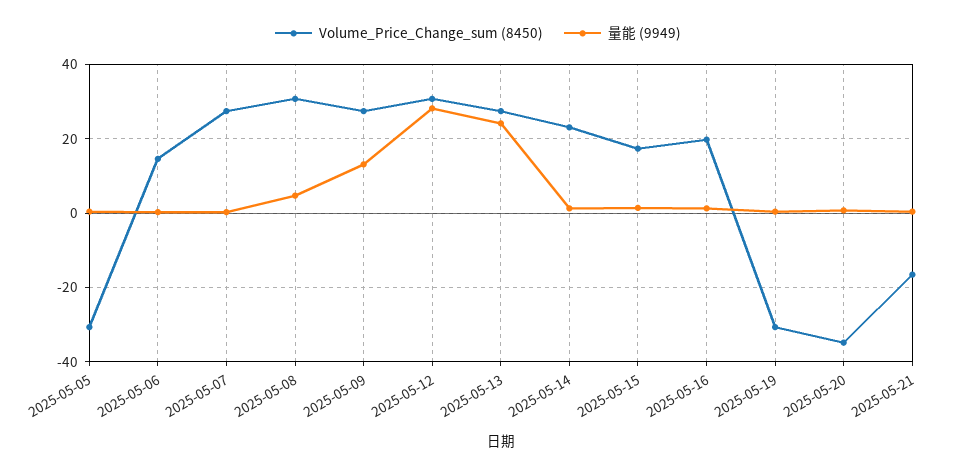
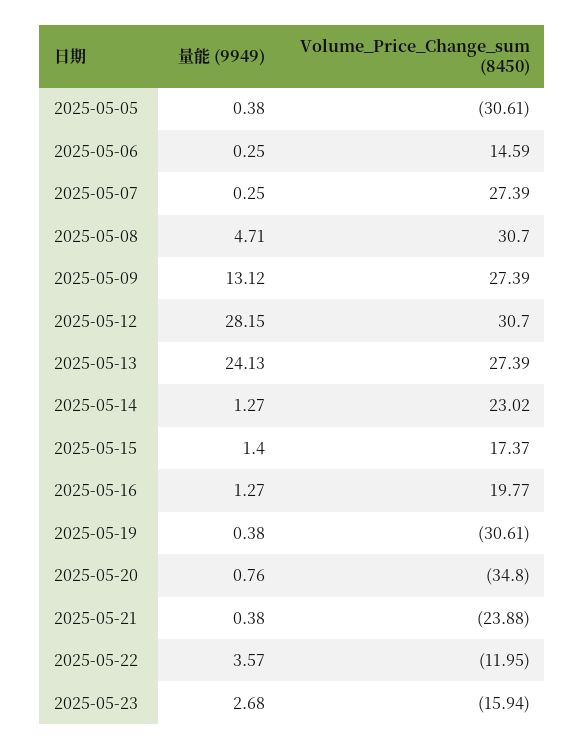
Volume_Price_Change_sum (8450), 2025-05-21: -16 -> -23.88
量能 (9949), 2025-05-22: none -> 3.57
Volume_Price_Change_sum (8450), 2025-05-22: none -> -11.95
量能 (9949), 2025-05-23: none -> 2.68
Volume_Price_Change_sum (8450), 2025-05-23: none -> -15.94

